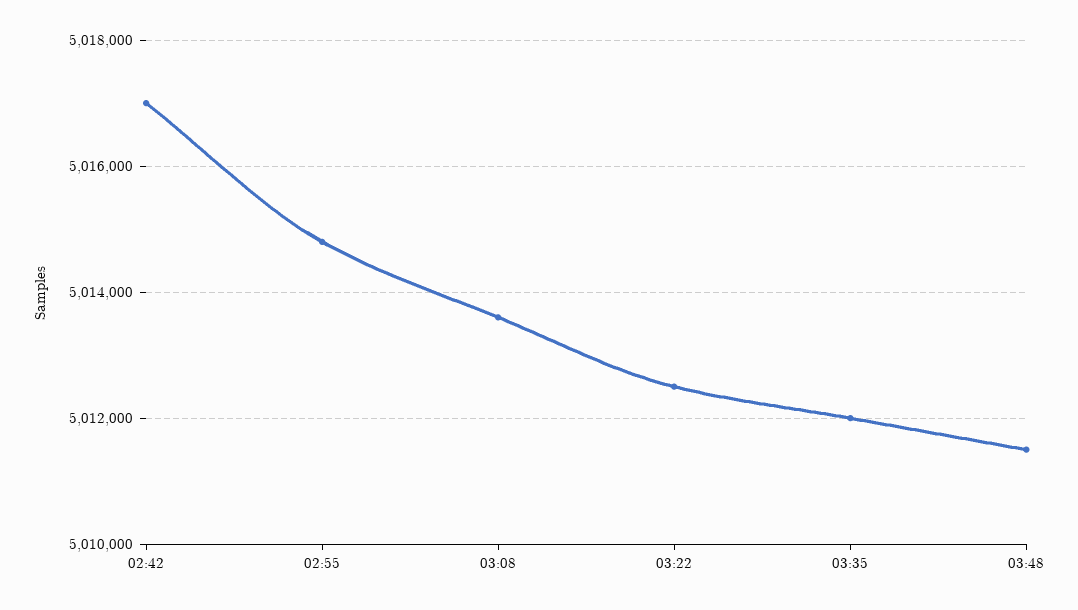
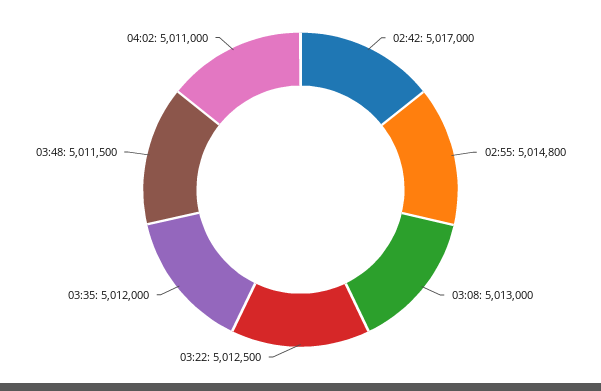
03:08: 5013600 -> 5013000
04:02: none -> 5011000

